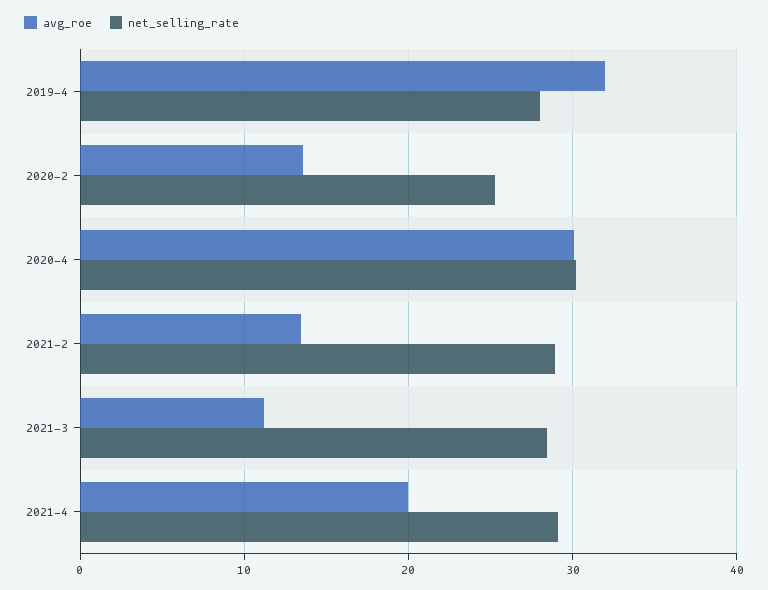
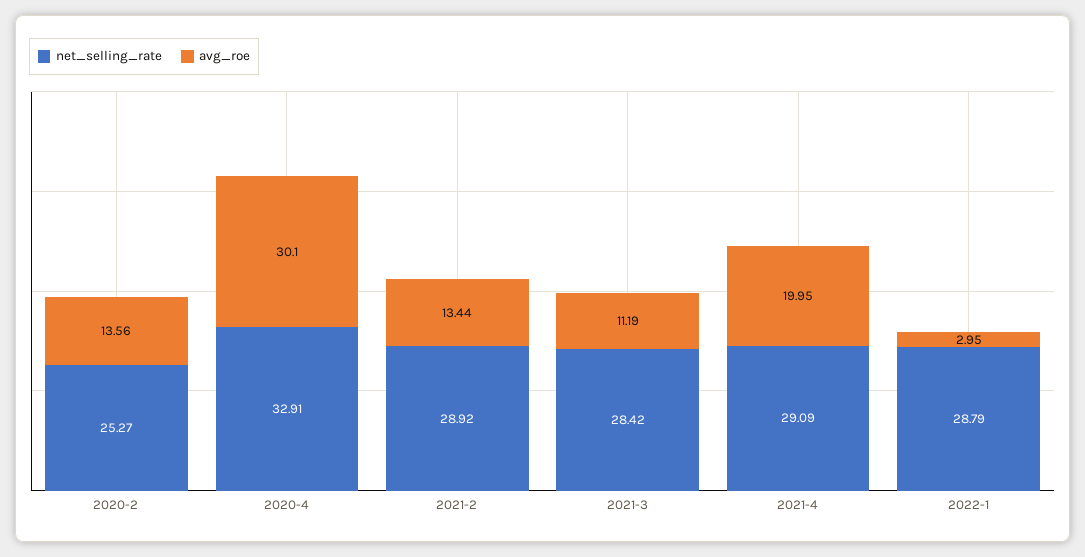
avg_roe, 2019-4: 32 -> none
net_selling_rate, 2019-4: 28 -> none
net_selling_rate, 2020-4: 30 -> 32.91
net_selling_rate, 2022-1: none -> 28.79
avg_roe, 2022-1: none -> 2.95

